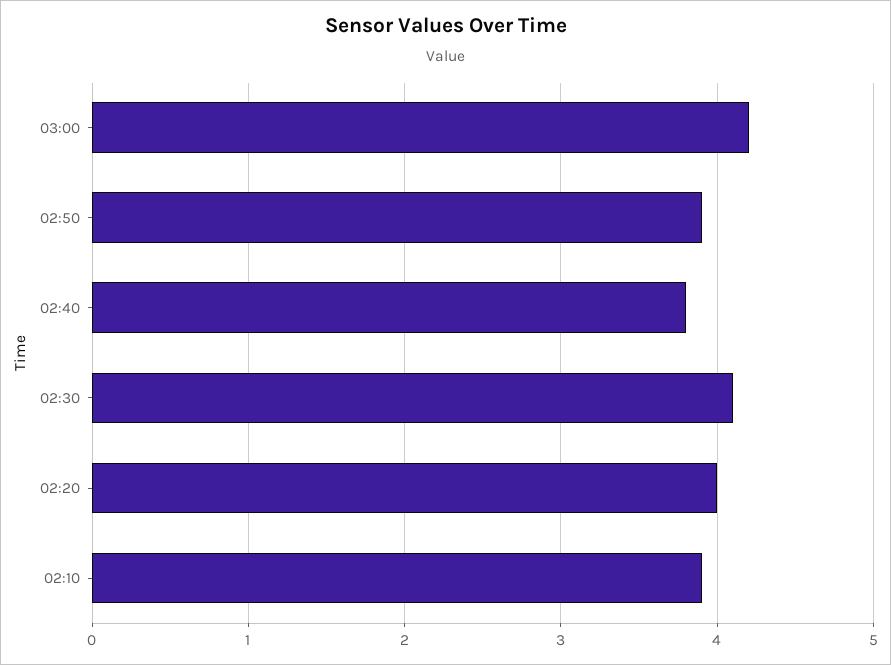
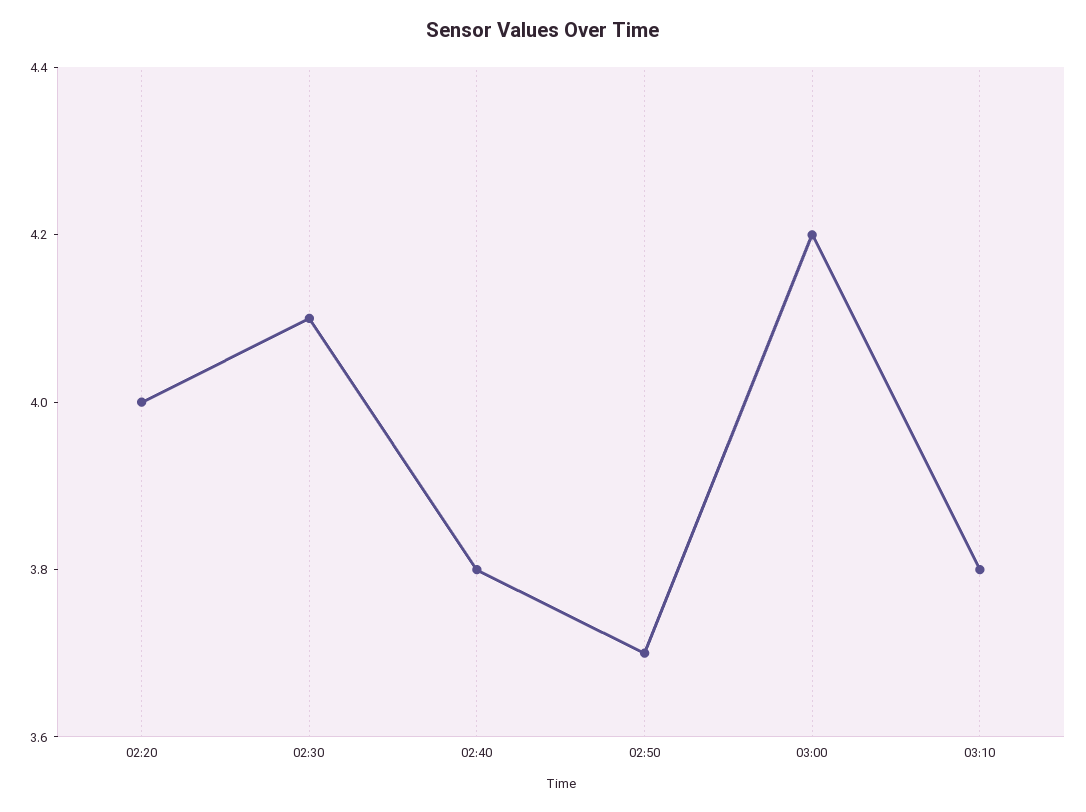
02:50: 3.9 -> 3.7
02:10: 3.9 -> none
03:10: none -> 3.8

